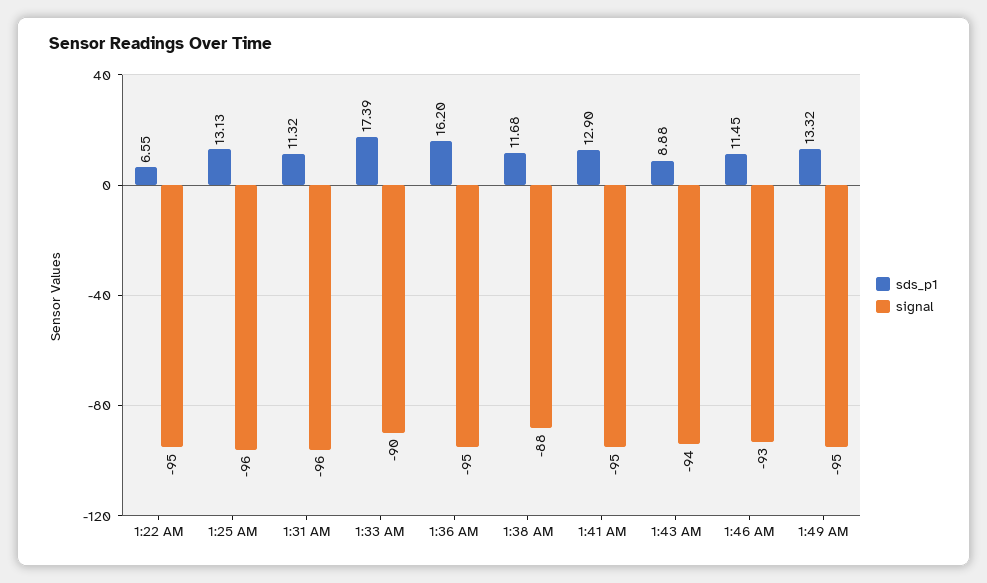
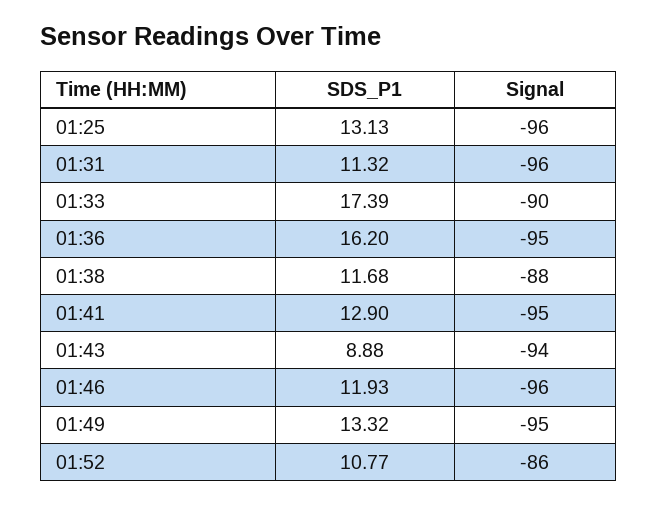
sds_p1, 1:22 AM: 6.55 -> none
signal, 1:22 AM: -95 -> none
sds_p1, 1:46 AM: 11.45 -> 11.93
signal, 1:46 AM: -93 -> -96
sds_p1, 01:52: none -> 10.77
signal, 01:52: none -> -86

